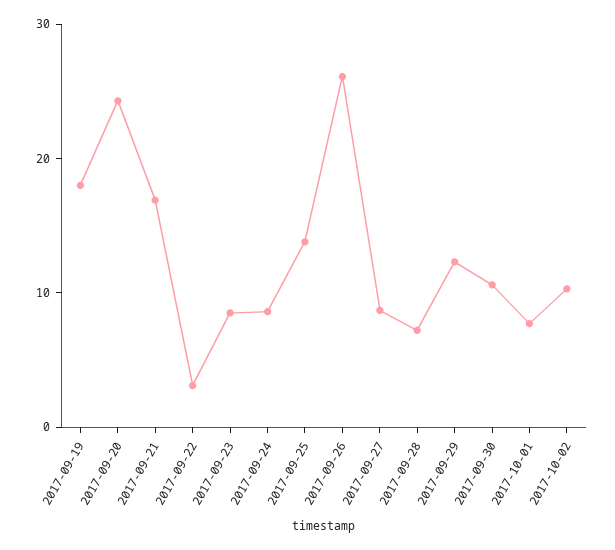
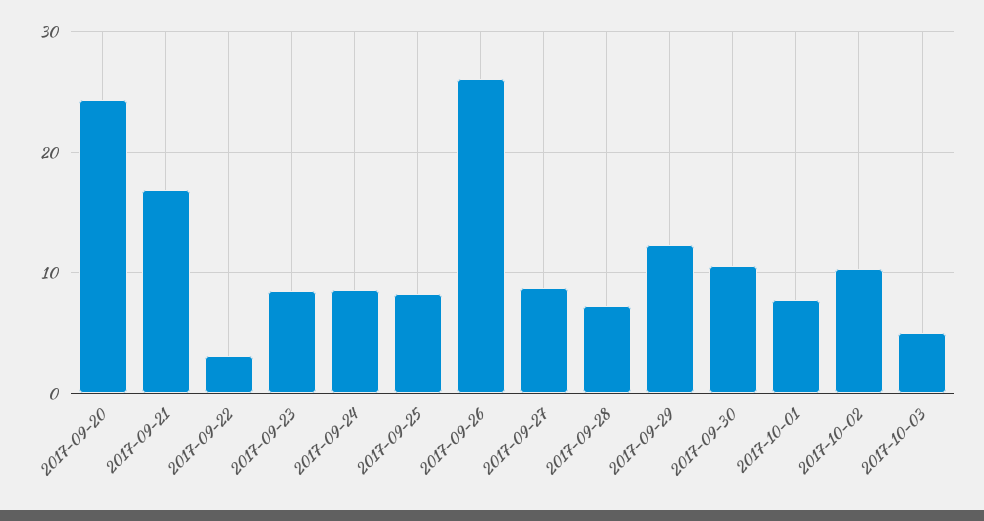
2017-09-19: 18 -> none
2017-09-25: 14 -> 8
2017-10-03: none -> 5

